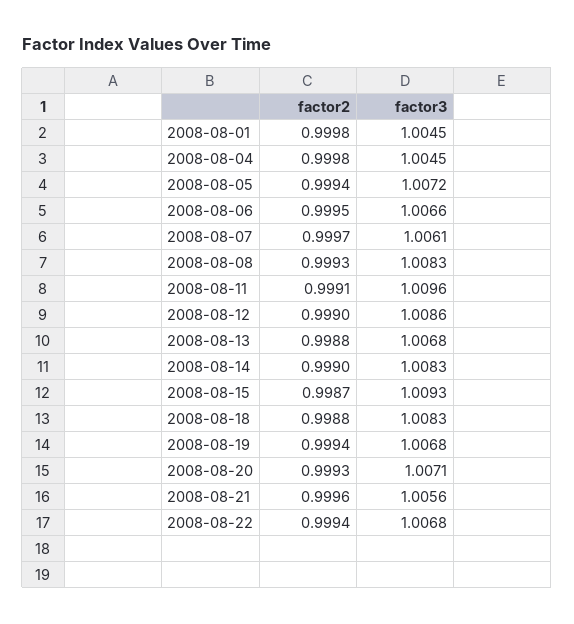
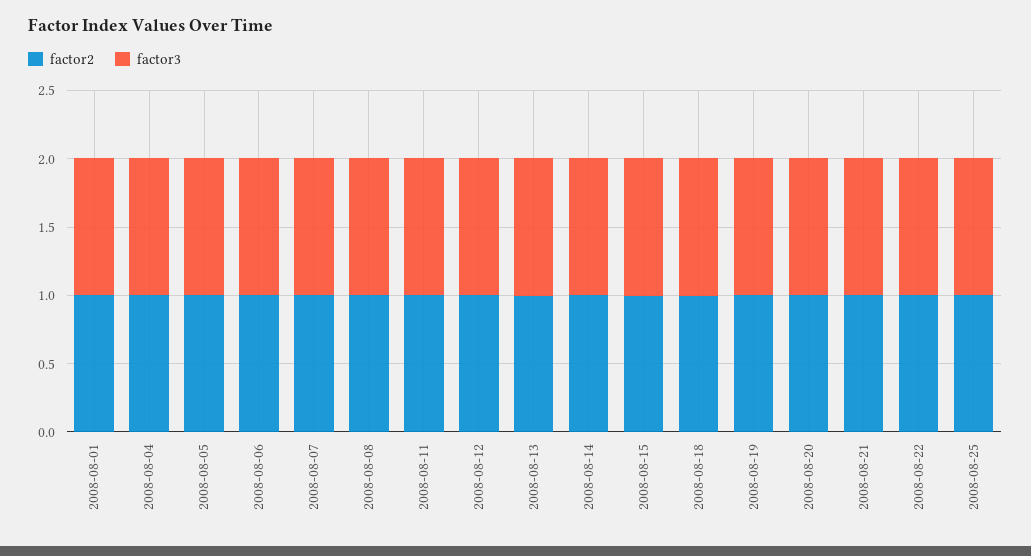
factor2, 2008-08-25: none -> 1
factor3, 2008-08-25: none -> 1

